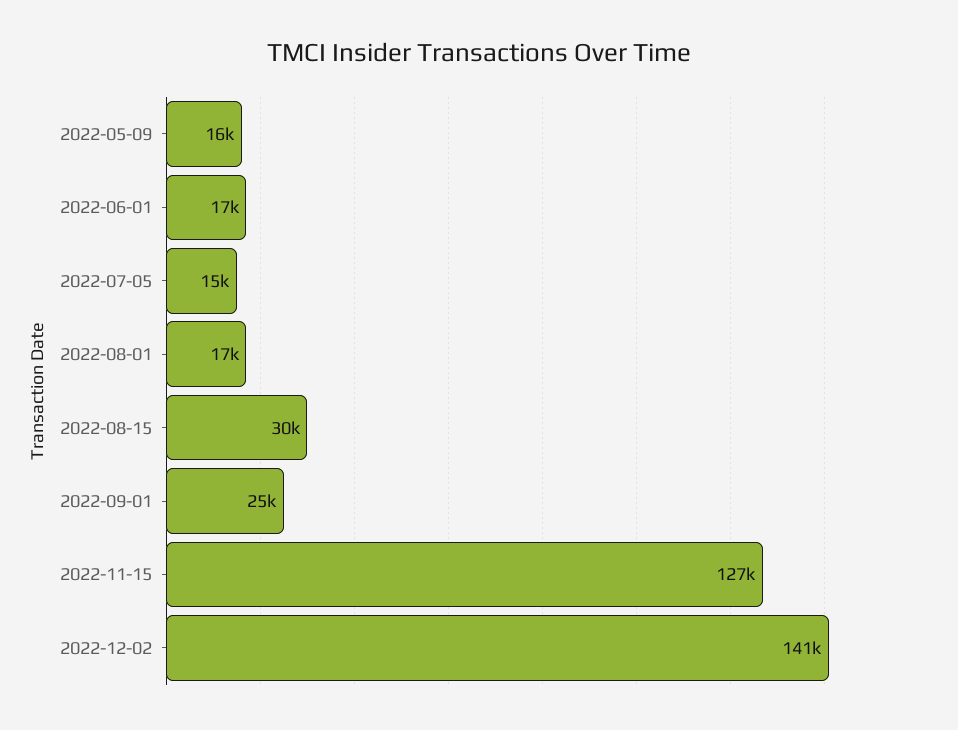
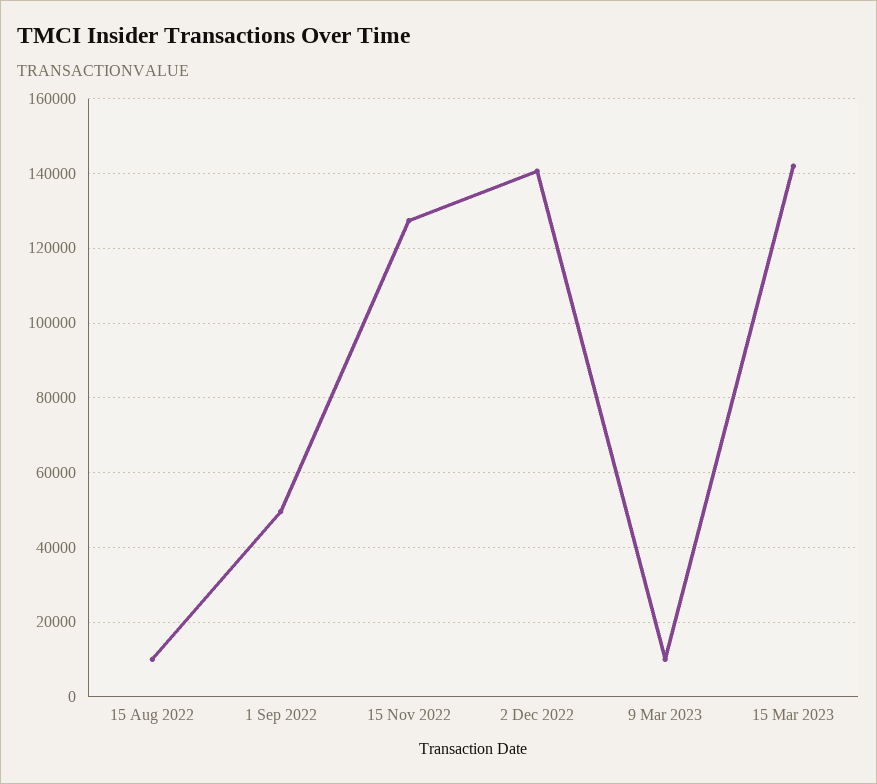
2022-05-09: 16000 -> none
2022-06-01: 17000 -> none
2022-07-05: 15000 -> none
2022-08-01: 17000 -> none
2022-08-15: 30000 -> 10000
2022-09-01: 25000 -> 50000
9 Mar 2023: none -> 10000
15 Mar 2023: none -> 142000

